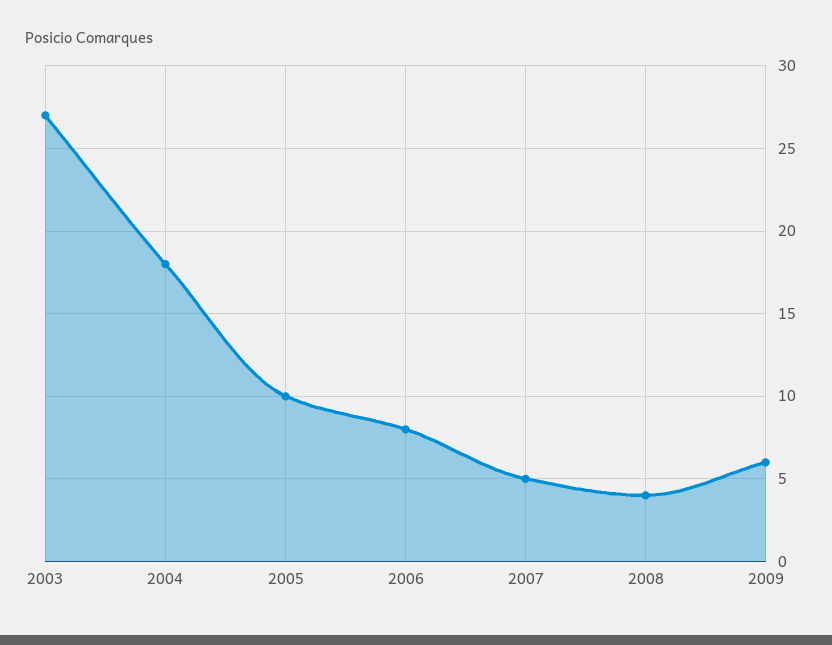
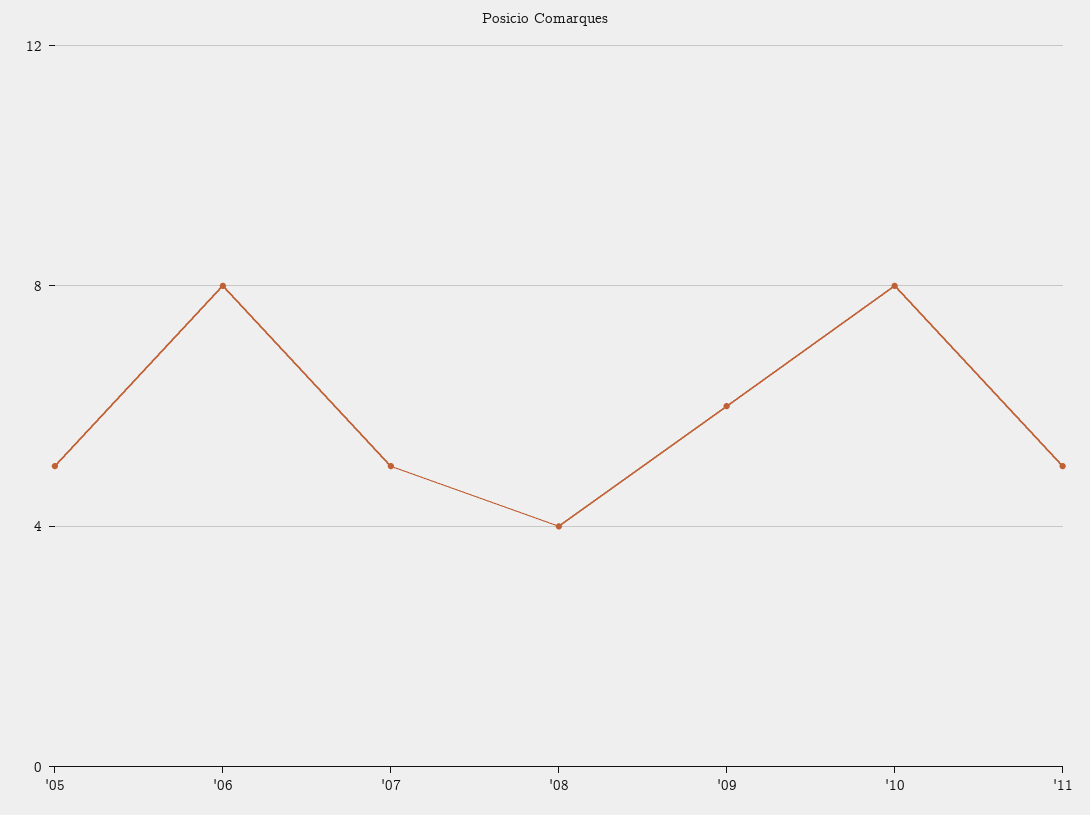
2003: 27 -> none
2004: 18 -> none
2005: 10 -> 5
'10: none -> 8
'11: none -> 5

